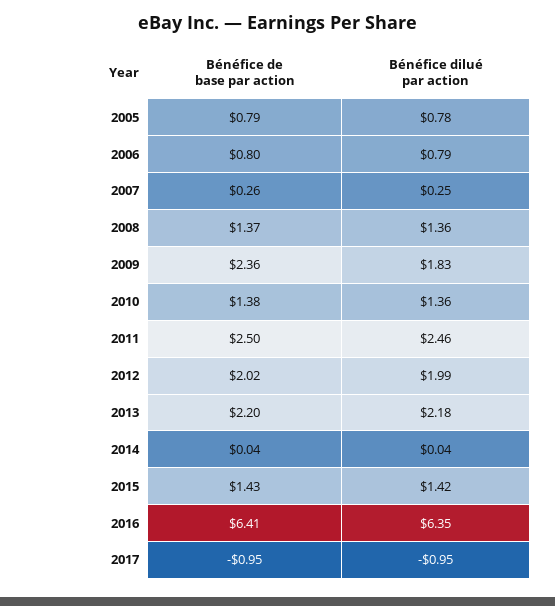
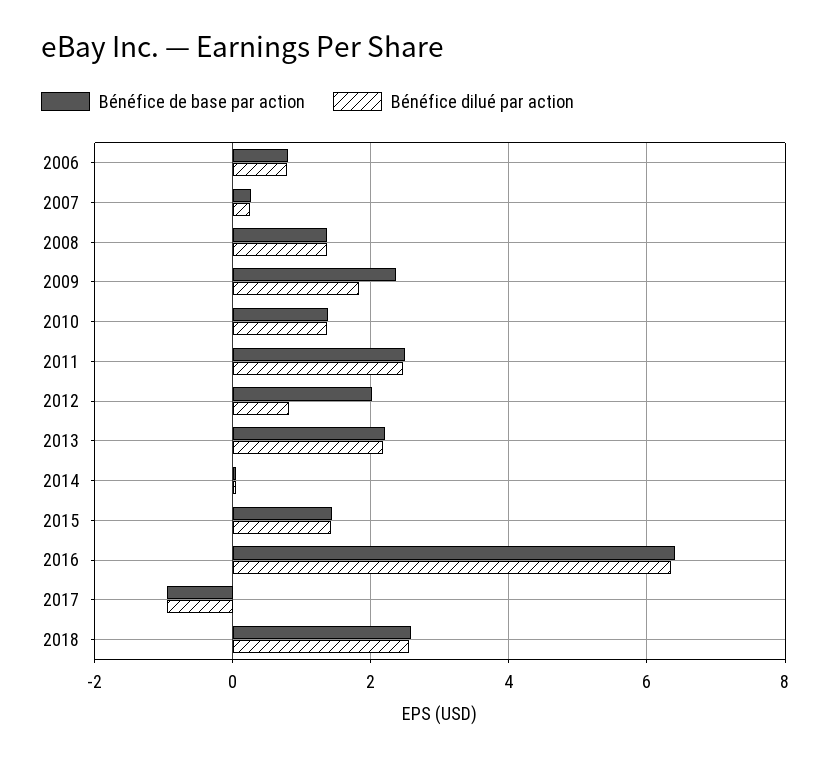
Bénéfice de base par action, 2005: 0.79 -> none
Bénéfice dilué par action, 2005: 0.78 -> none
Bénéfice dilué par action, 2012: 1.99 -> 0.8
Bénéfice de base par action, 2018: none -> 2.6
Bénéfice dilué par action, 2018: none -> 2.6

